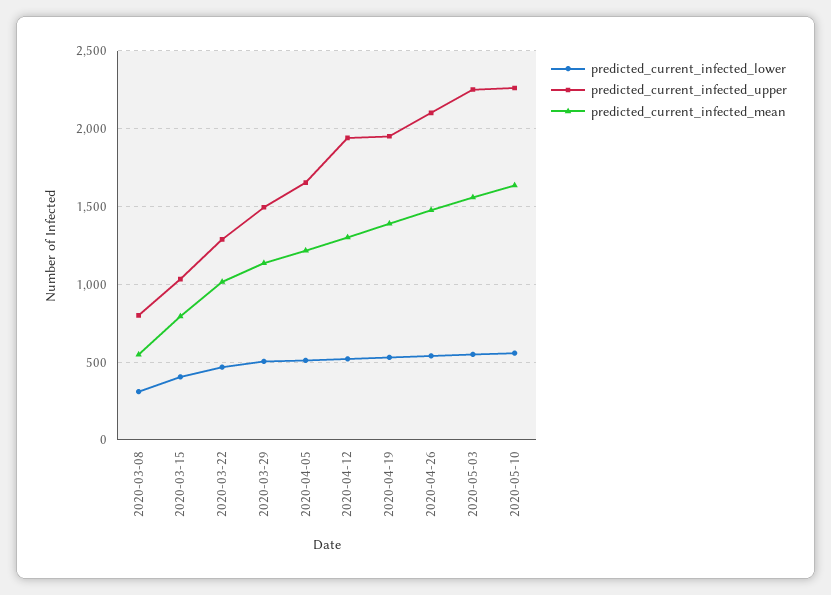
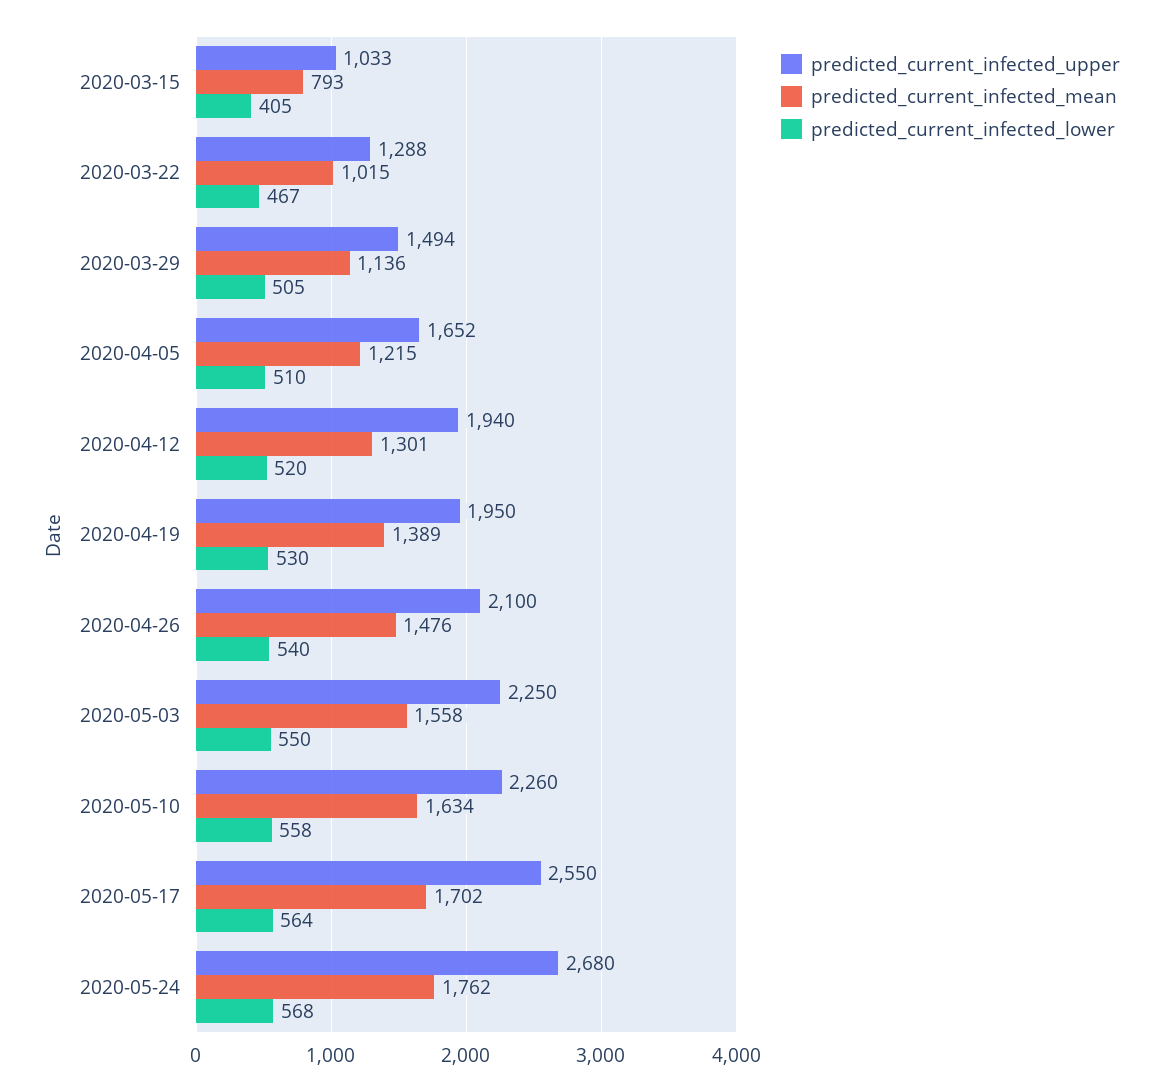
predicted_current_infected_lower, 2020-03-08: 300 -> none
predicted_current_infected_upper, 2020-03-08: 800 -> none
predicted_current_infected_mean, 2020-03-08: 550 -> none
predicted_current_infected_upper, 2020-05-17: none -> 2550
predicted_current_infected_mean, 2020-05-17: none -> 1702
predicted_current_infected_lower, 2020-05-17: none -> 564
predicted_current_infected_upper, 2020-05-24: none -> 2680
predicted_current_infected_mean, 2020-05-24: none -> 1762
predicted_current_infected_lower, 2020-05-24: none -> 568

